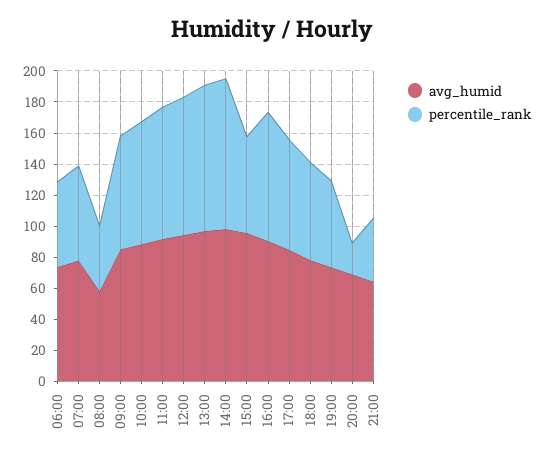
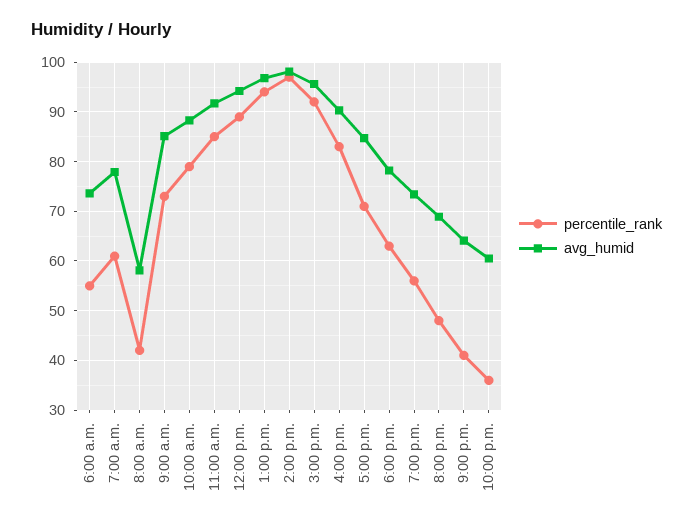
percentile_rank, 15:00: 60 -> 92
percentile_rank, 20:00: 20 -> 48
percentile_rank, 10:00 p.m.: none -> 36
avg_humid, 10:00 p.m.: none -> 60

